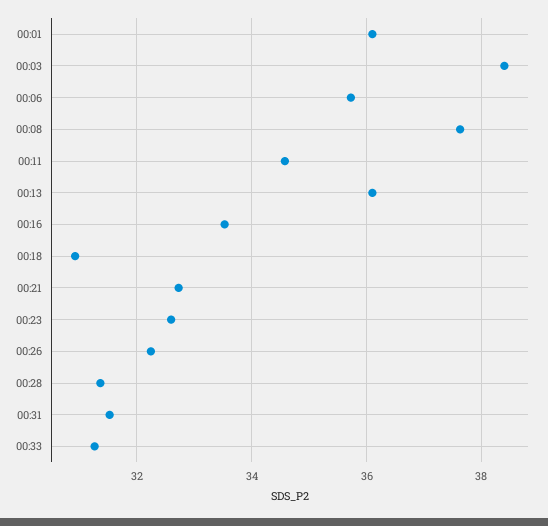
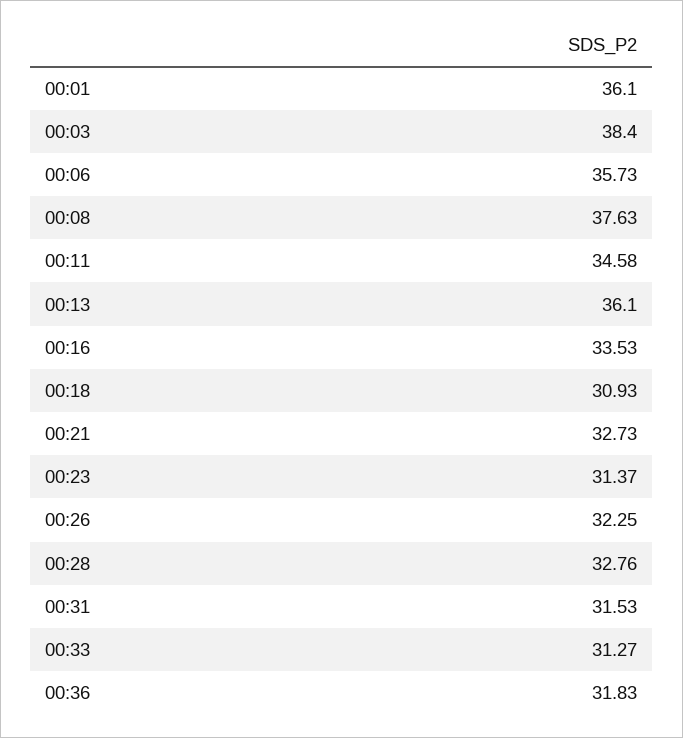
00:23: 32.6 -> 31.37
00:28: 31.4 -> 32.76
00:36: none -> 31.83

